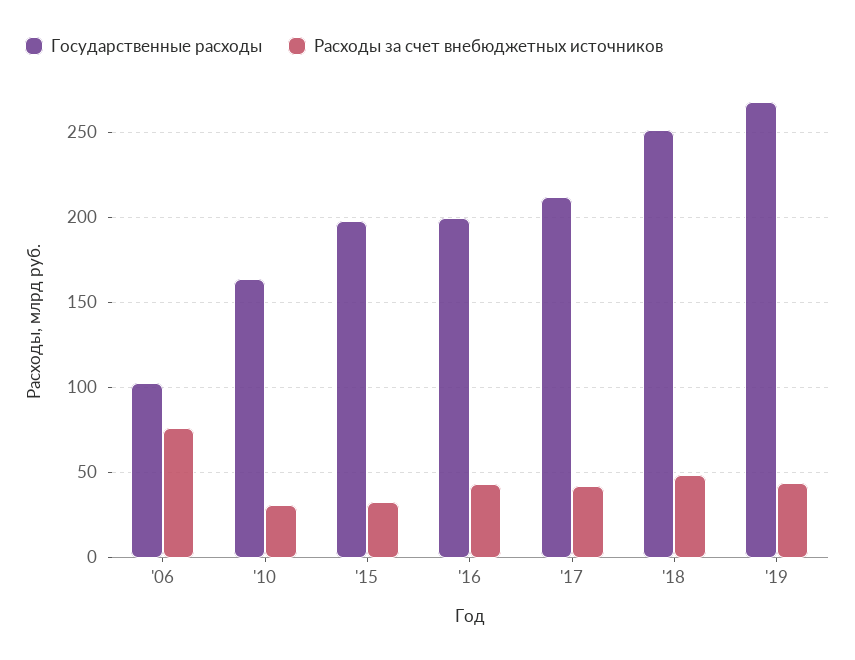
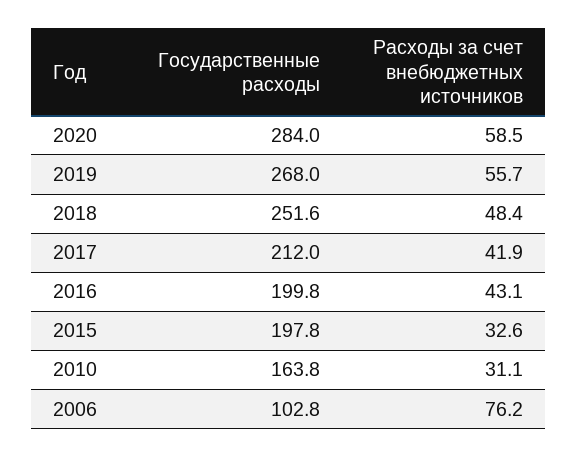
Расходы за счет внебюджетных источников, '19: 45 -> 55.7
Государственные расходы, 2020: none -> 284
Расходы за счет внебюджетных источников, 2020: none -> 58.5

